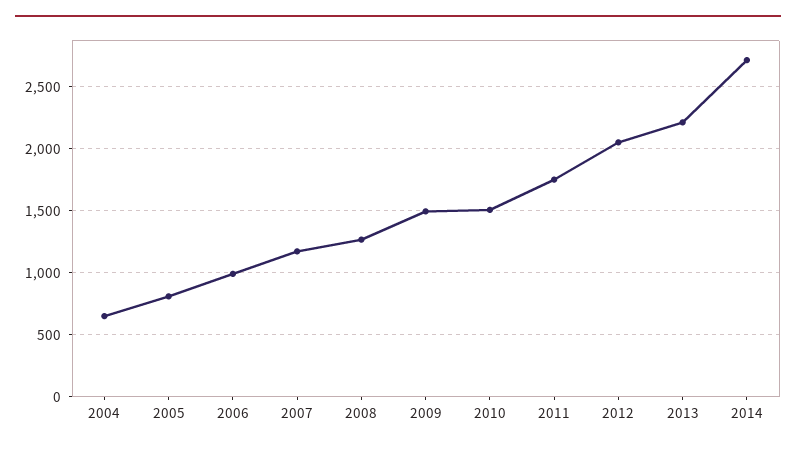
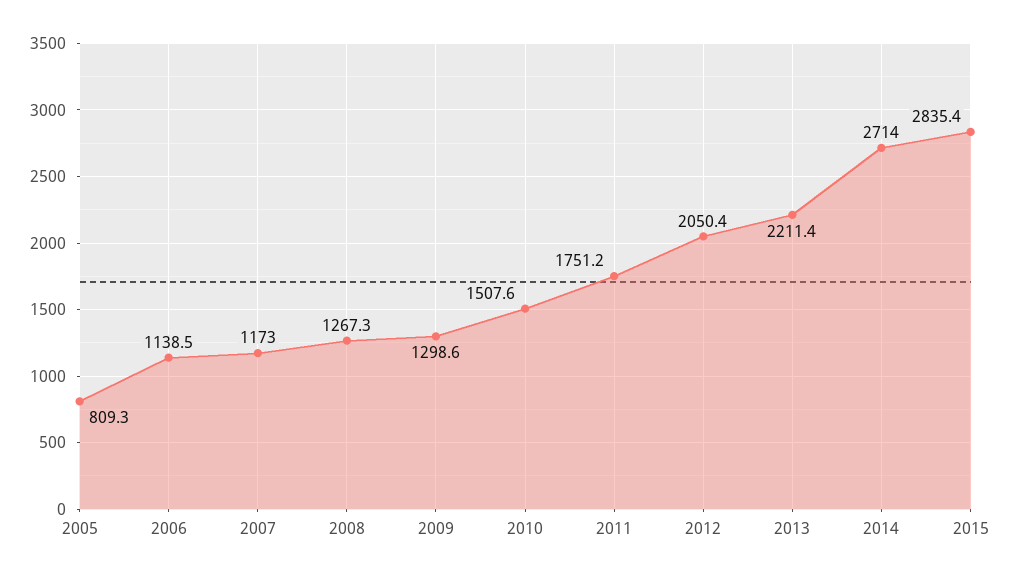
2004: 650 -> none
2006: 1000 -> 1138.5
2009: 1500 -> 1298.6
2015: none -> 2835.4

